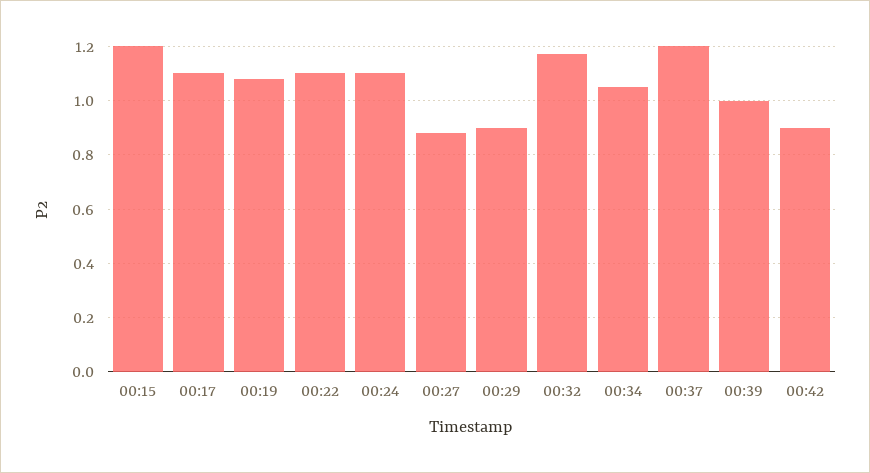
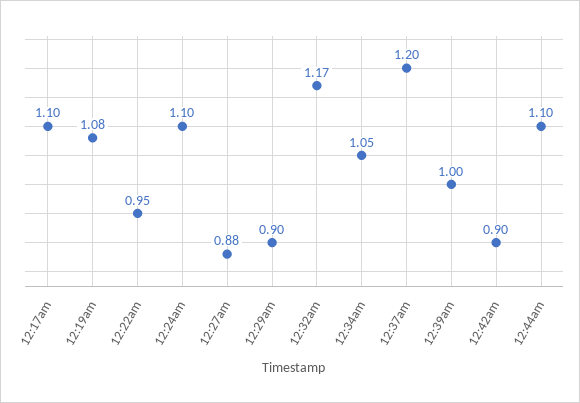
00:15: 1.2 -> none
00:22: 1.1 -> 0.95
12:44am: none -> 1.1

